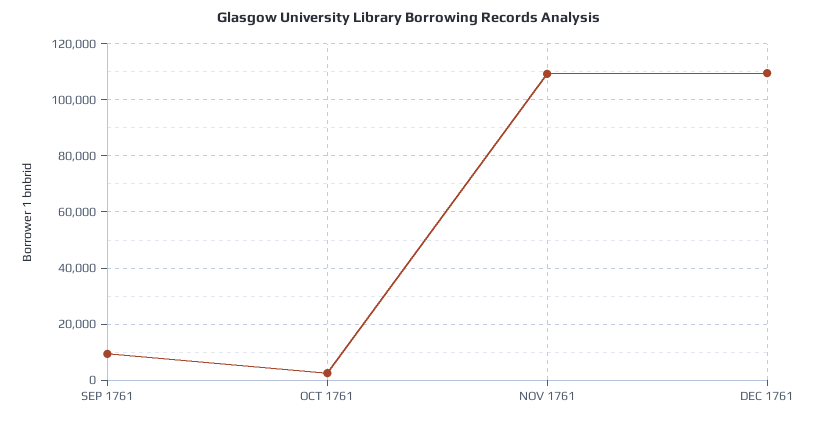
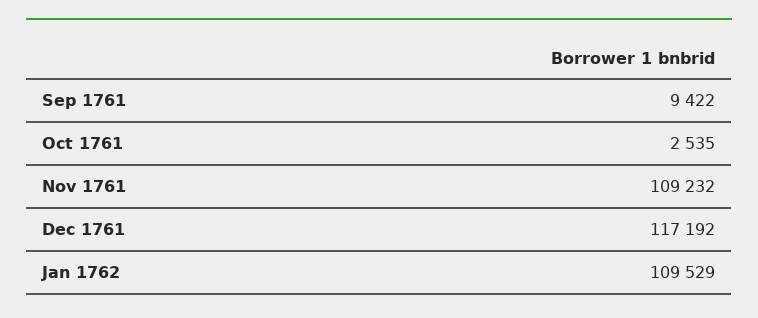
DEC 1761: 110000 -> 117192
Jan 1762: none -> 109529

